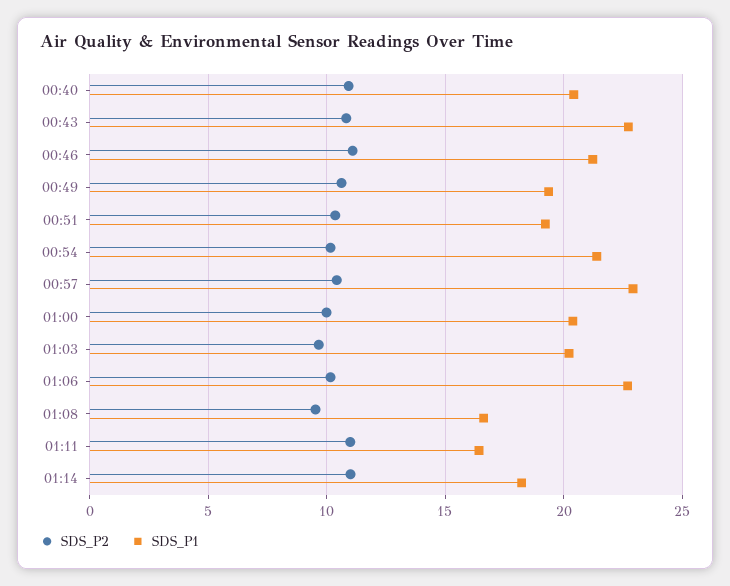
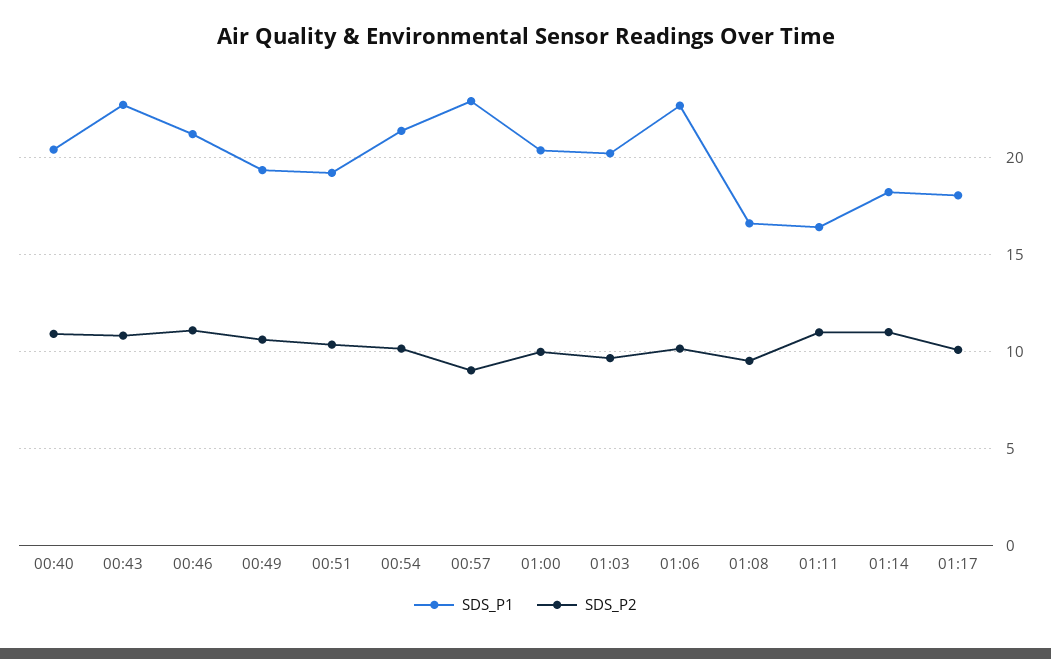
SDS_P2, 00:57: 10.5 -> 9
SDS_P1, 01:17: none -> 18
SDS_P2, 01:17: none -> 10

